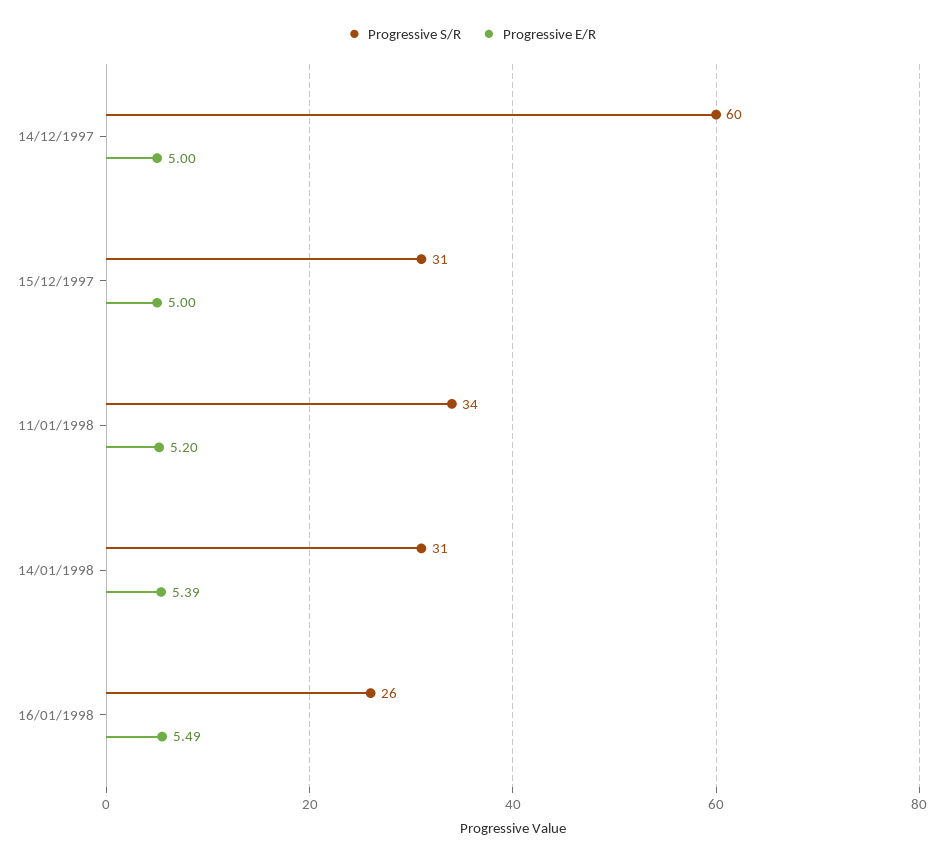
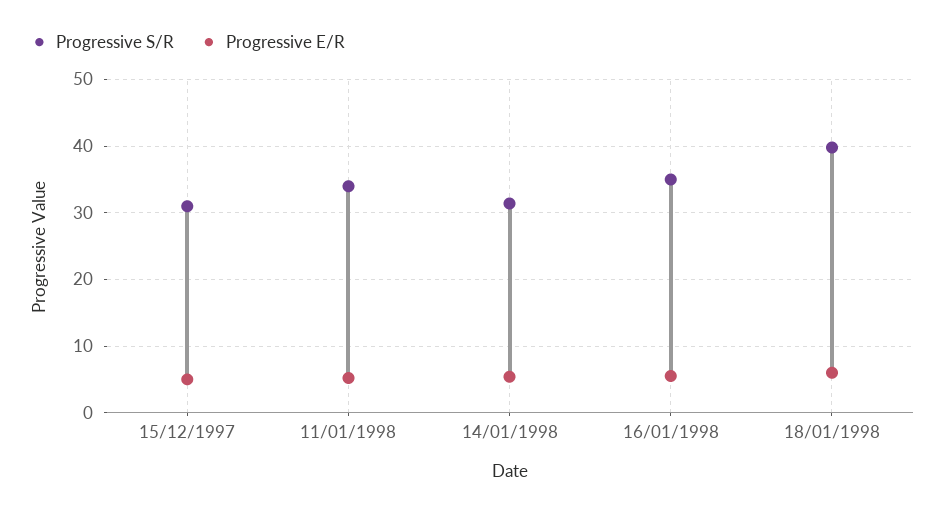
Progressive S/R, 14/12/1997: 60 -> none
Progressive E/R, 14/12/1997: 5 -> none
Progressive S/R, 16/01/1998: 26 -> 35
Progressive S/R, 18/01/1998: none -> 40
Progressive E/R, 18/01/1998: none -> 6

